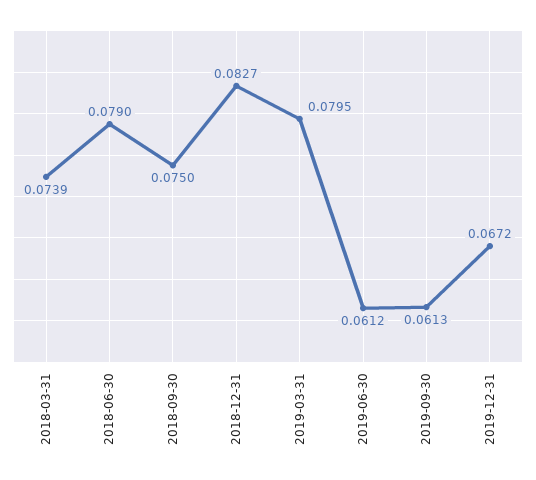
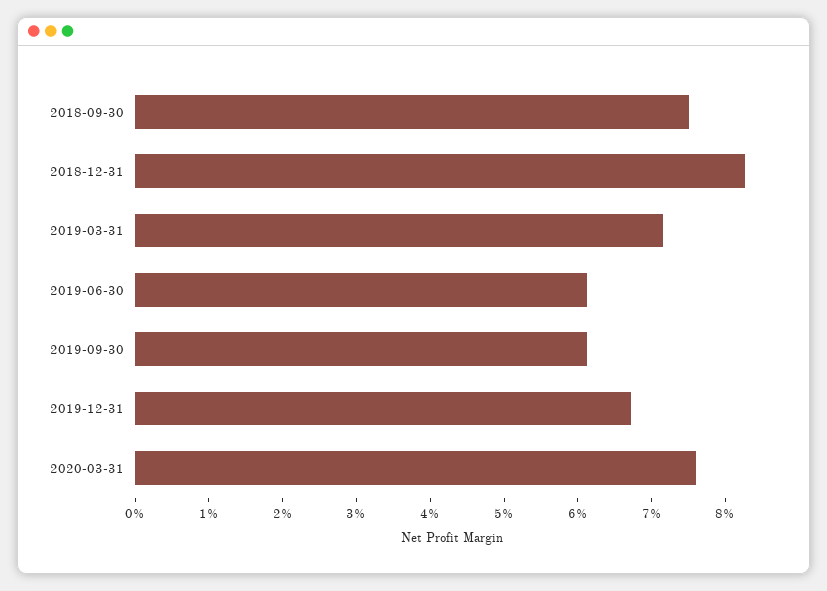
2018-03-31: 0.0739 -> none
2018-06-30: 0.079 -> none
2019-03-31: 0.0795 -> 0.072
2020-03-31: none -> 0.076

